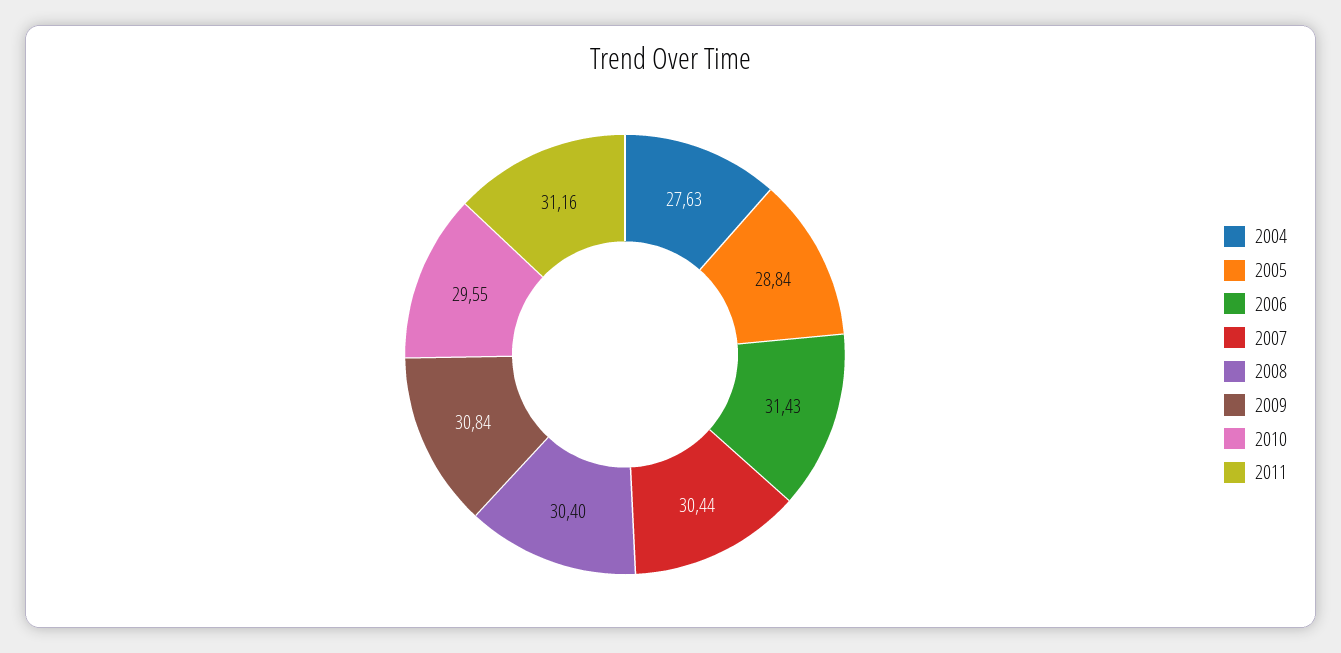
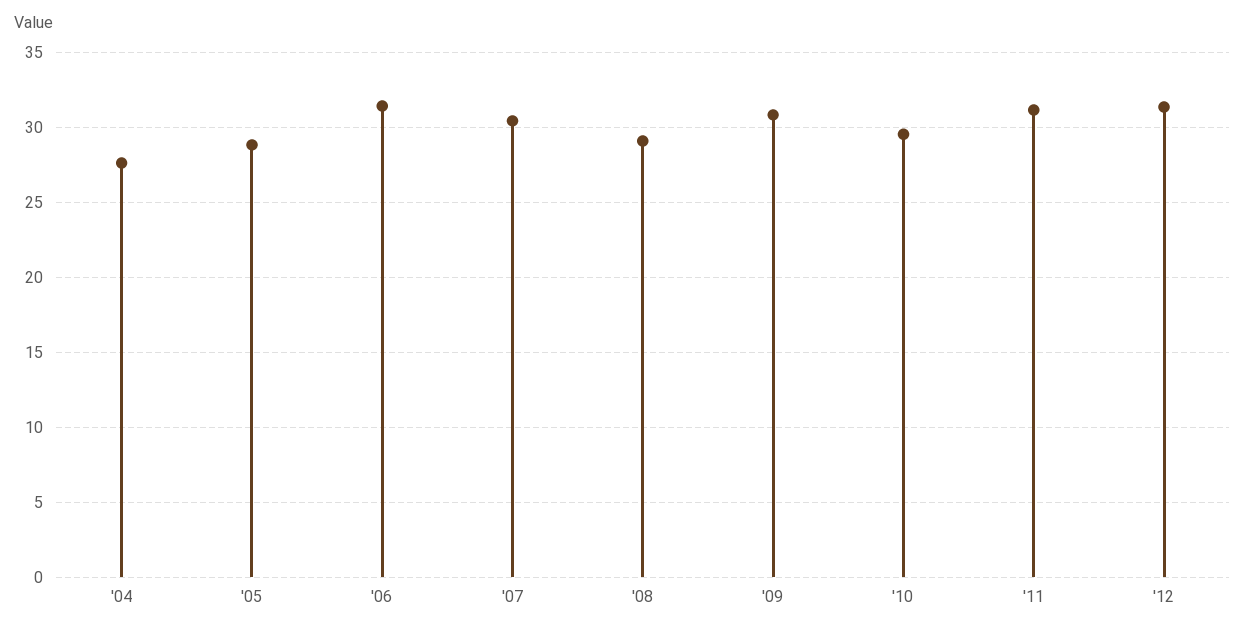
2008: 30.4 -> 29
'12: none -> 31.5

